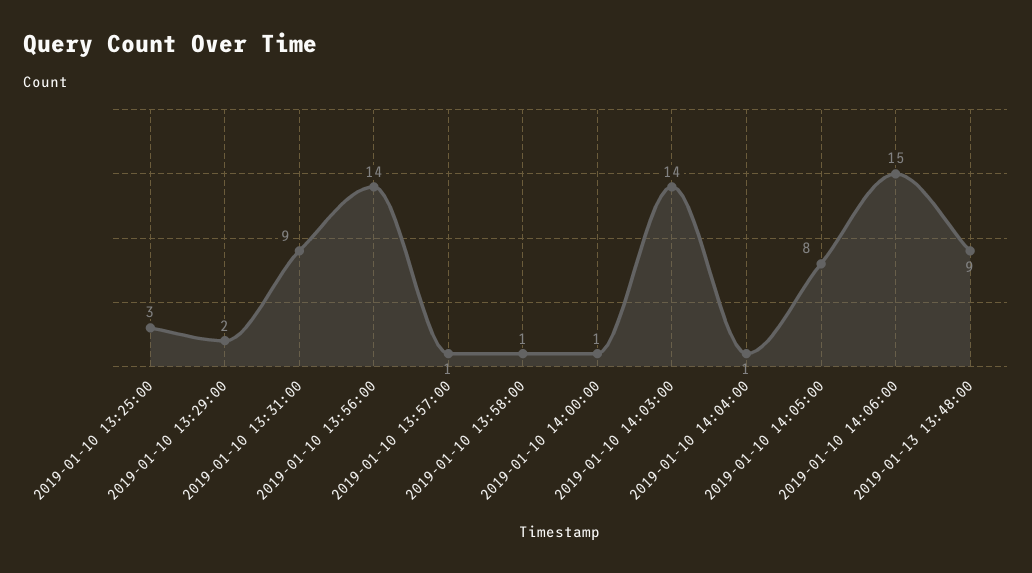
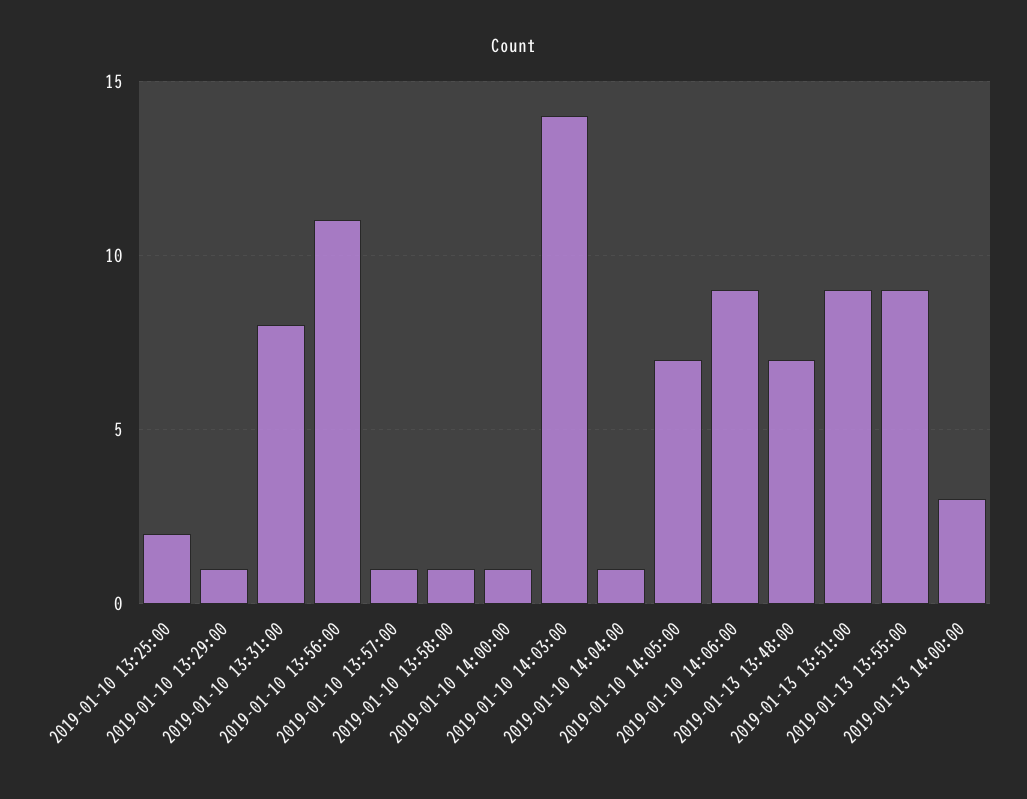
2019-01-10 13:25:00: 3 -> 2
2019-01-10 13:29:00: 2 -> 1
2019-01-10 13:31:00: 9 -> 8
2019-01-10 13:56:00: 14 -> 11
2019-01-10 14:05:00: 8 -> 7
2019-01-10 14:06:00: 15 -> 9
2019-01-13 13:48:00: 9 -> 7
2019-01-13 13:51:00: none -> 9
2019-01-13 13:55:00: none -> 9
2019-01-13 14:00:00: none -> 3

